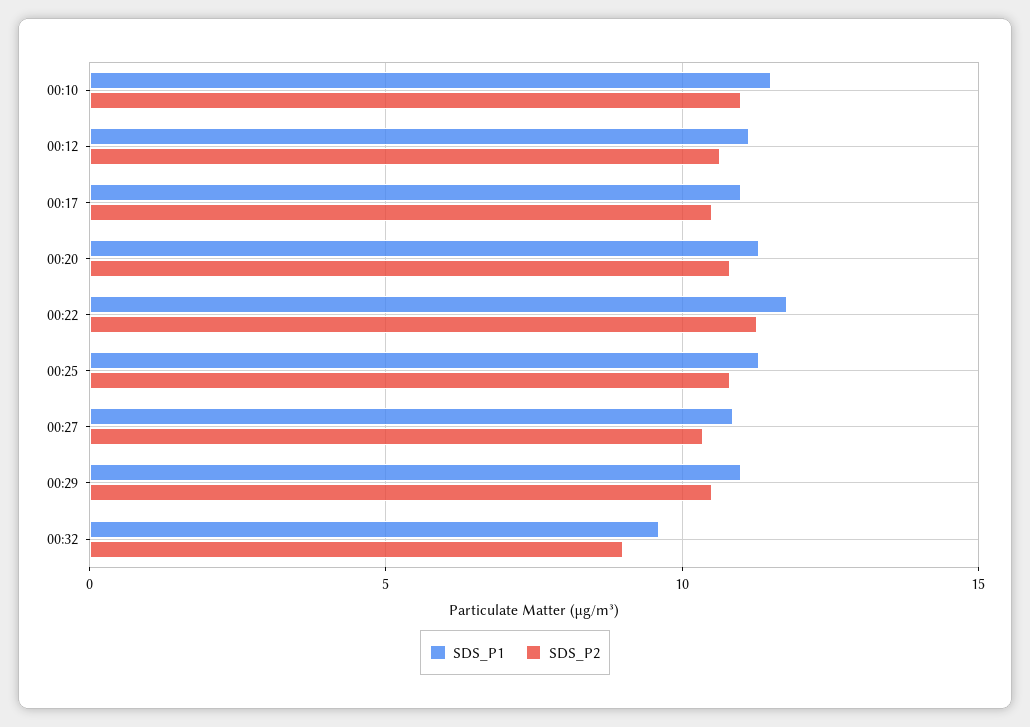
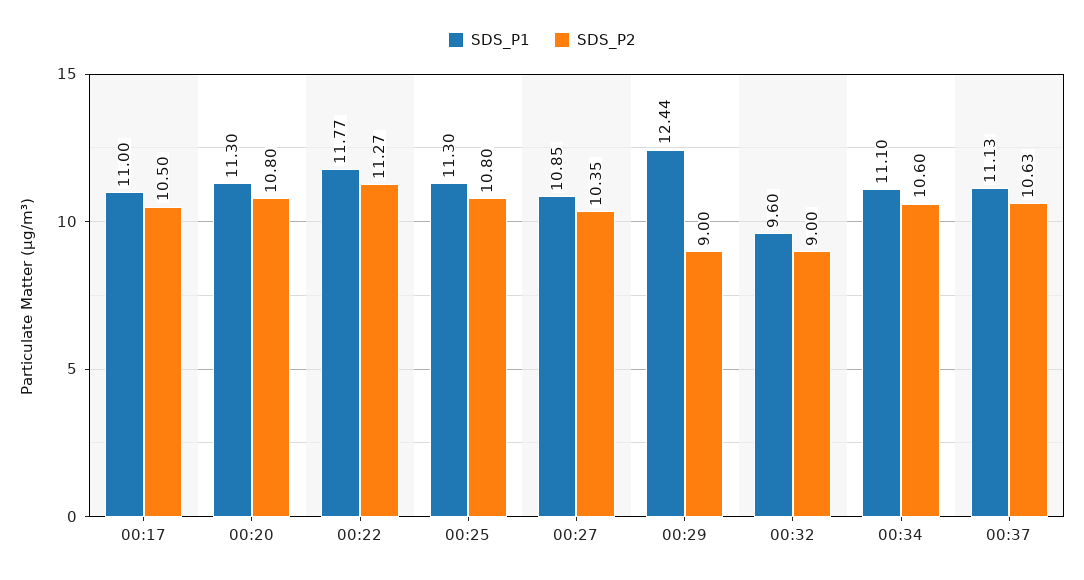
SDS_P1, 00:10: 11.5 -> none
SDS_P2, 00:10: 11 -> none
SDS_P1, 00:12: 11 -> none
SDS_P2, 00:12: 10.5 -> none
SDS_P1, 00:29: 11 -> 12.44
SDS_P2, 00:29: 10.5 -> 9
SDS_P1, 00:34: none -> 11.1
SDS_P2, 00:34: none -> 10.6
SDS_P1, 00:37: none -> 11.13
SDS_P2, 00:37: none -> 10.63

